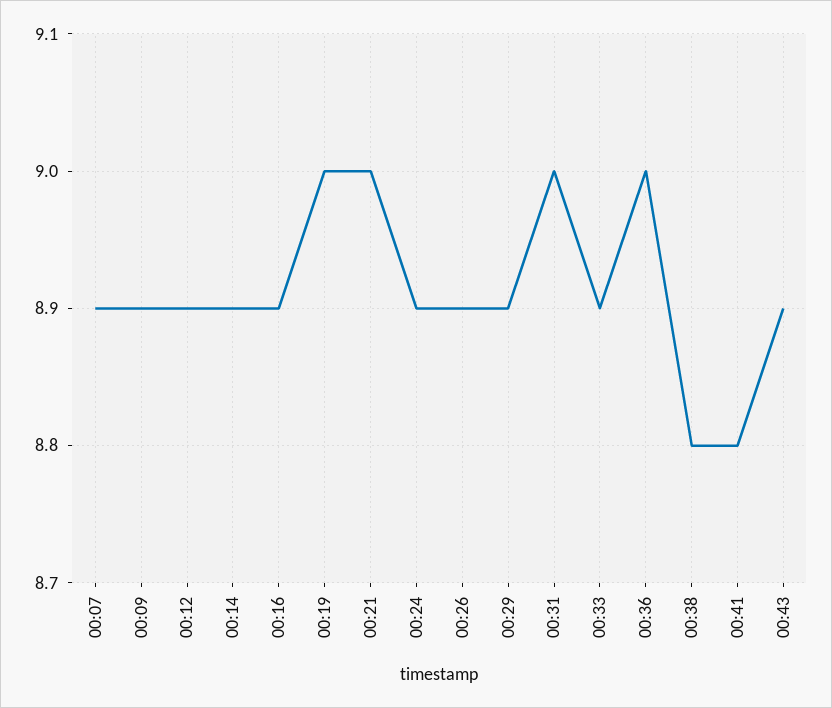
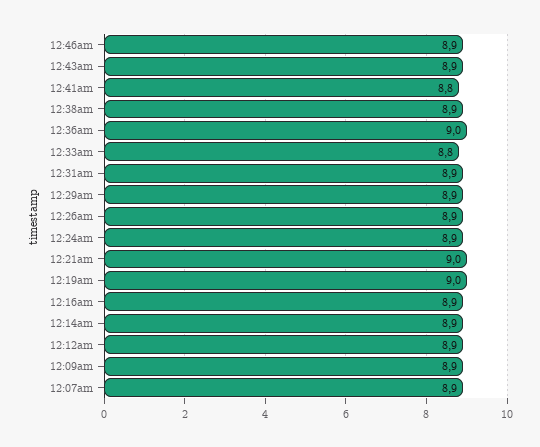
00:31: 9 -> 8.9
00:33: 8.9 -> 8.8
00:38: 8.8 -> 8.9
12:46am: none -> 8.9

